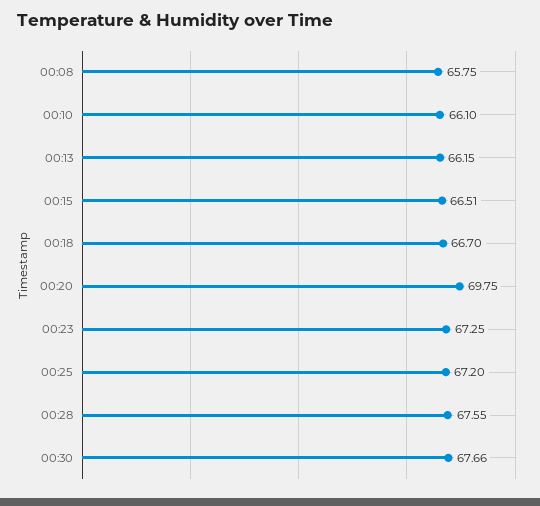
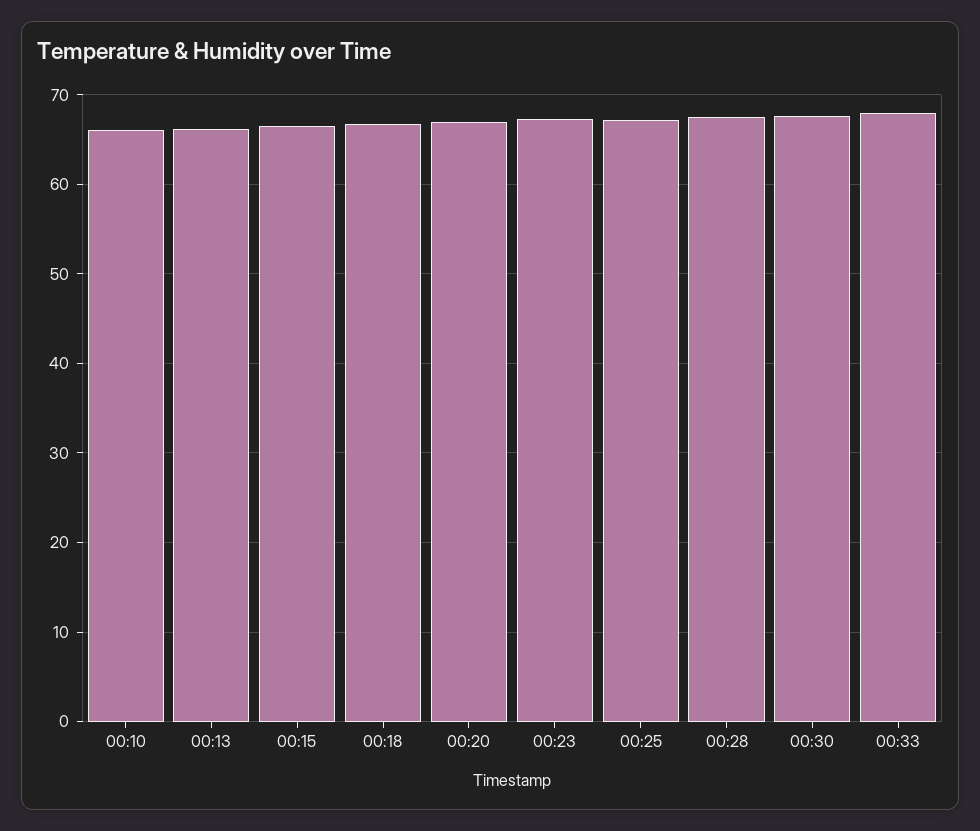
00:08: 65.75 -> none
00:20: 69.75 -> 67
00:33: none -> 68

